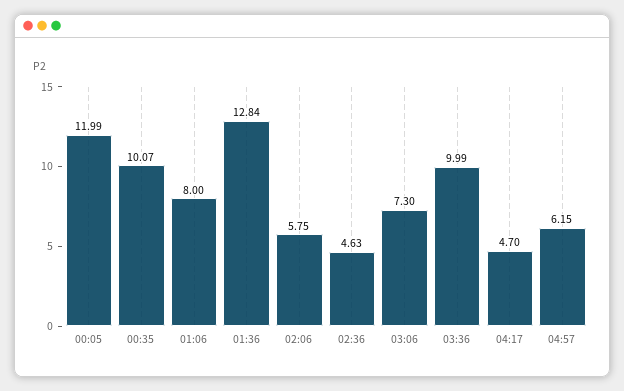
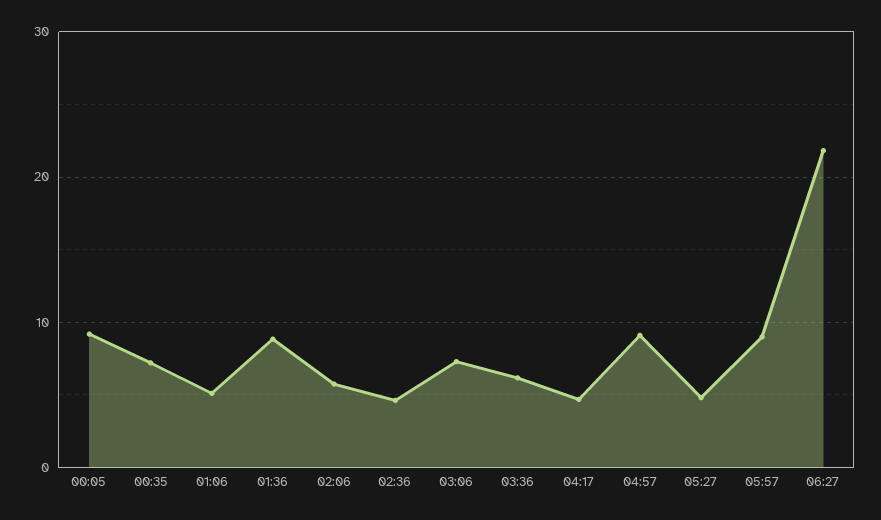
00:05: 11.99 -> 9
00:35: 10.07 -> 7
01:06: 8 -> 5
01:36: 12.84 -> 9
03:36: 9.99 -> 6
04:57: 6.15 -> 9
05:27: none -> 5
05:57: none -> 9
06:27: none -> 22

